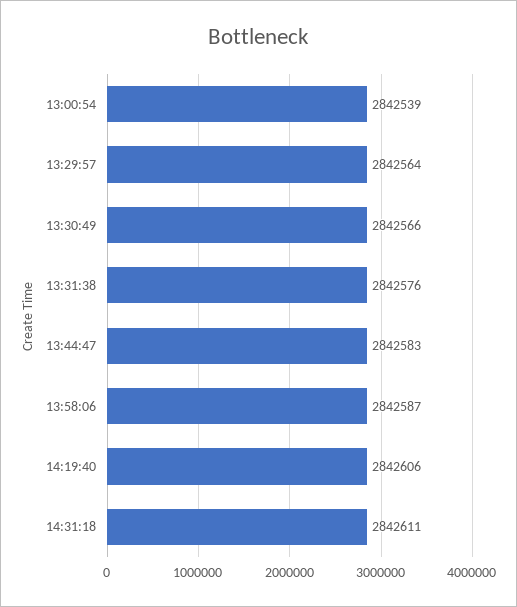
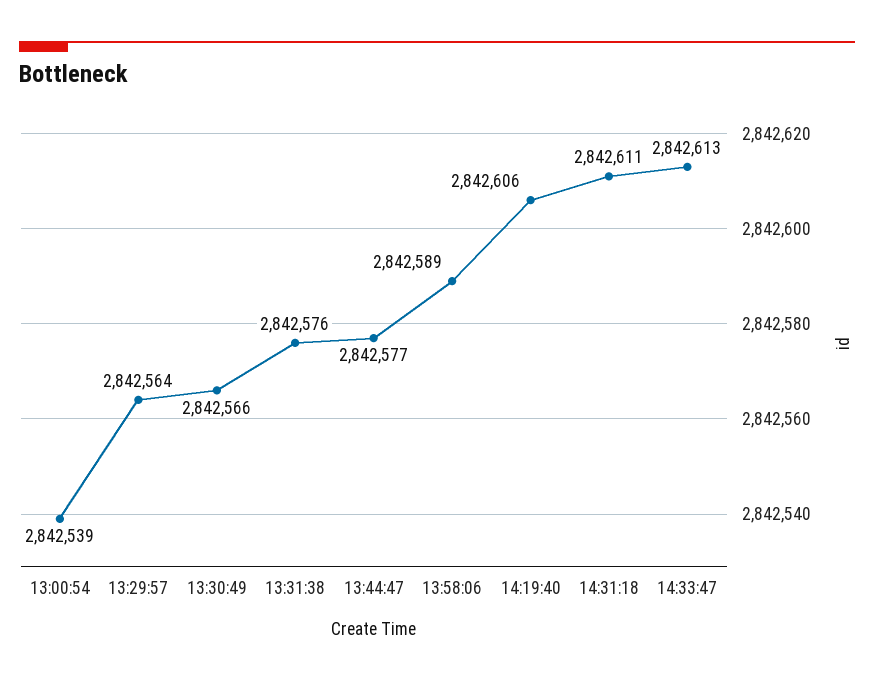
13:44:47: 2842583 -> 2842577
13:58:06: 2842587 -> 2842589
14:33:47: none -> 2842613

